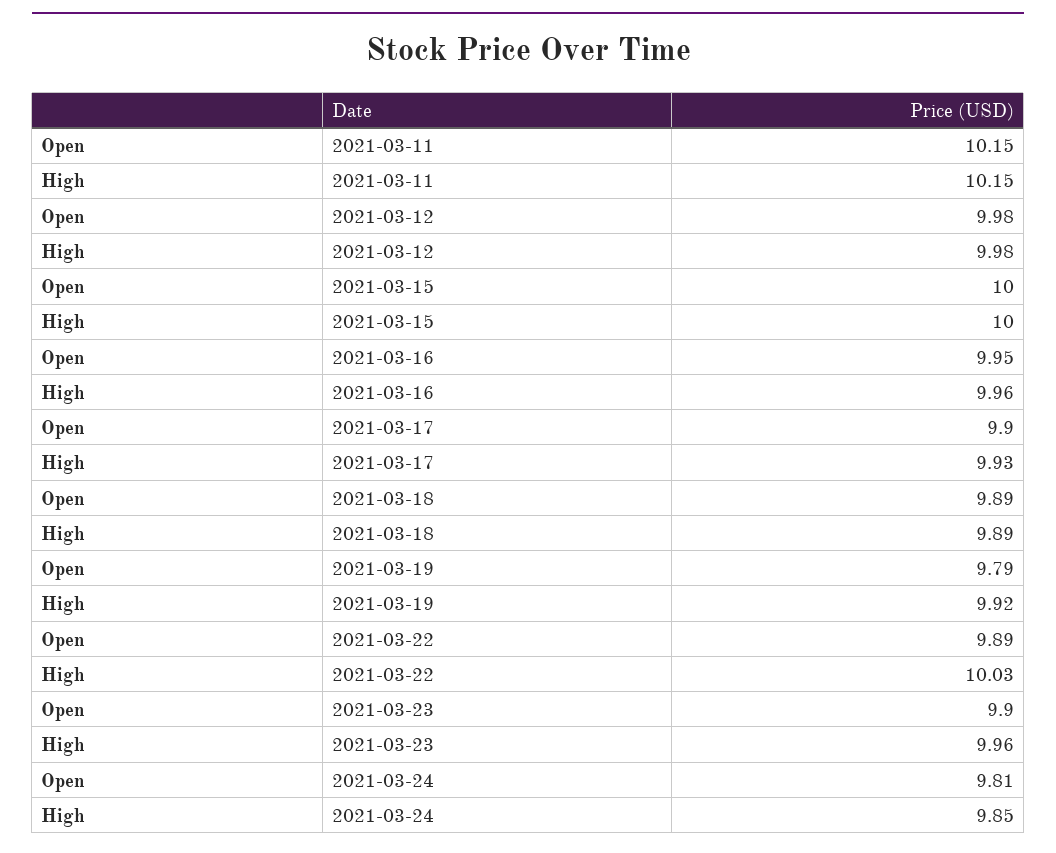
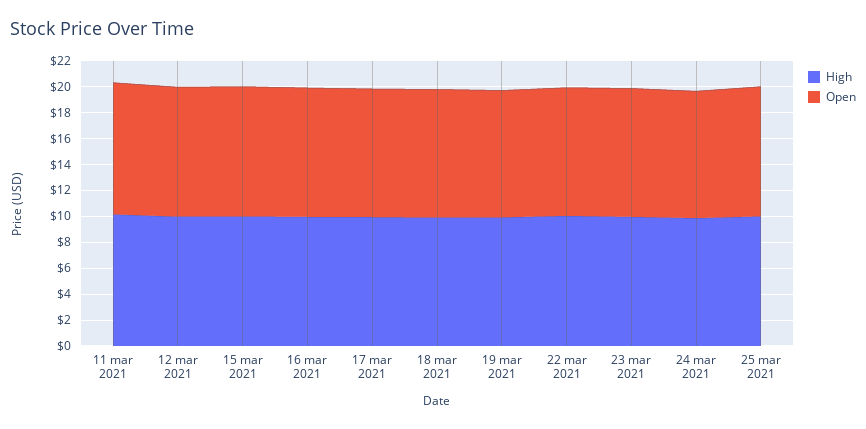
High, 25 mar 2021: none -> 10
Open, 25 mar 2021: none -> 10

